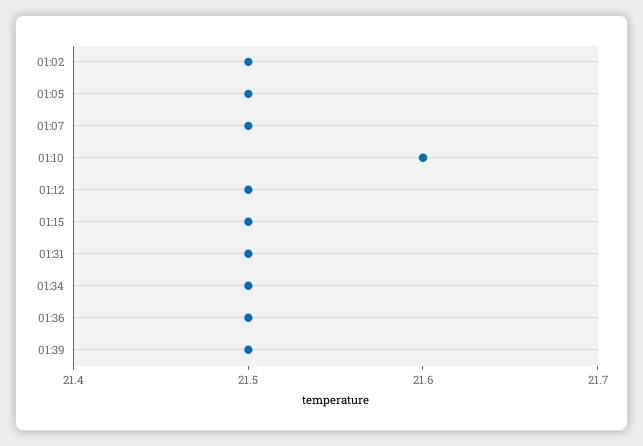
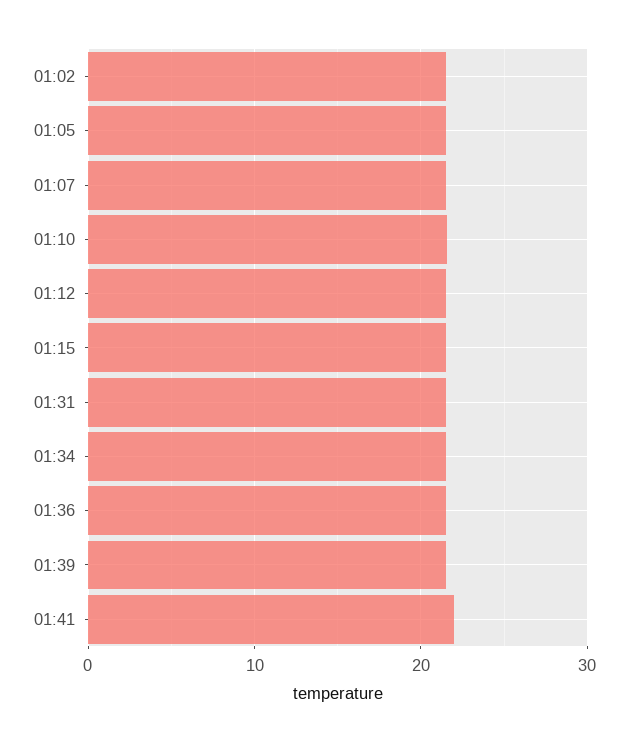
01:41: none -> 22

